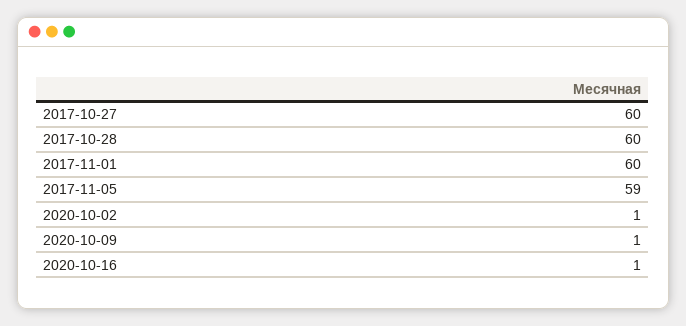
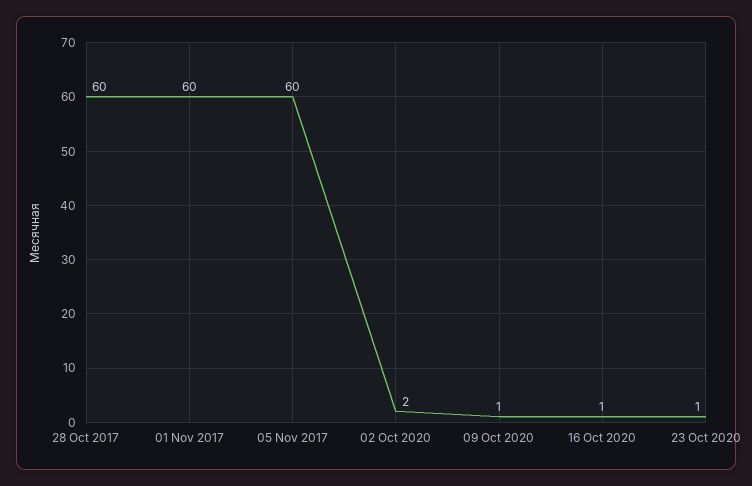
2017-10-27: 60 -> none
2017-11-05: 59 -> 60
2020-10-02: 1 -> 2
23 Oct 2020: none -> 1

